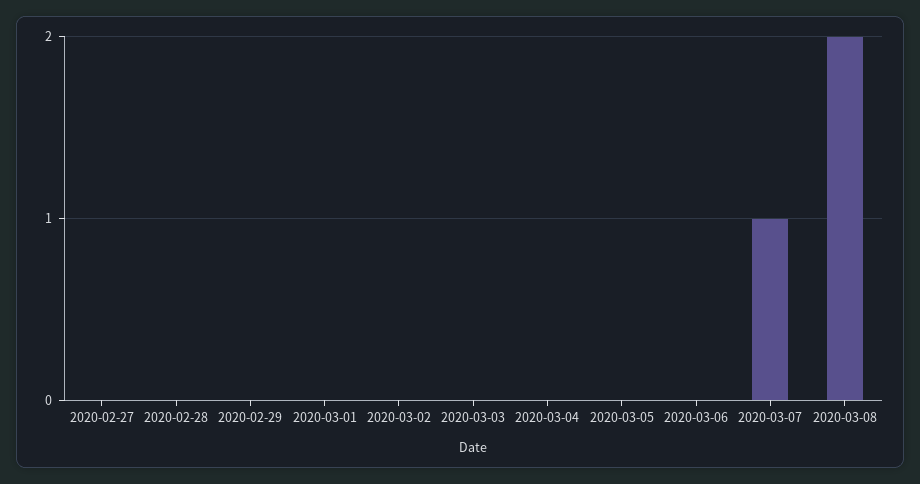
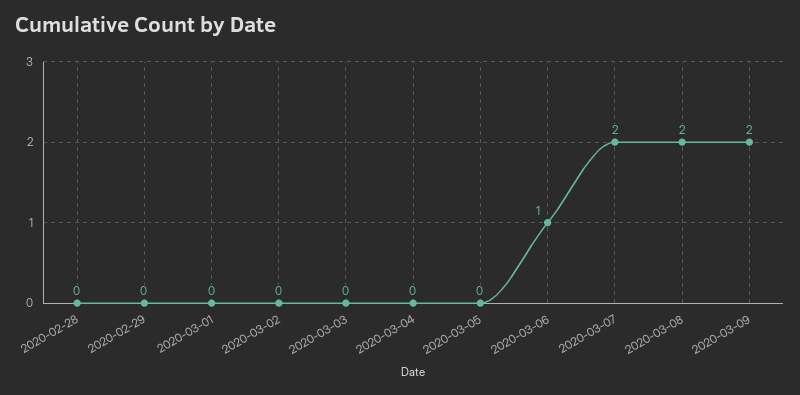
2020-02-27: 0 -> none
2020-03-06: 0 -> 1
2020-03-07: 1 -> 2
2020-03-09: none -> 2

